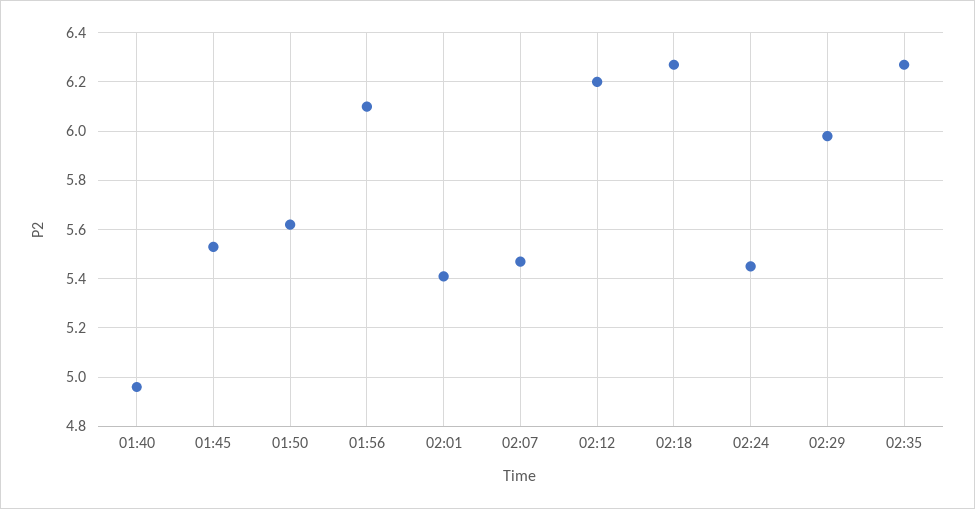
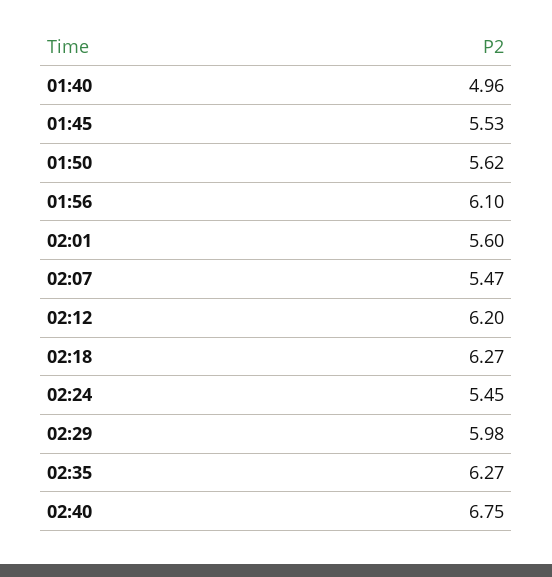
02:01: 5.4 -> 5.6
02:40: none -> 6.75

